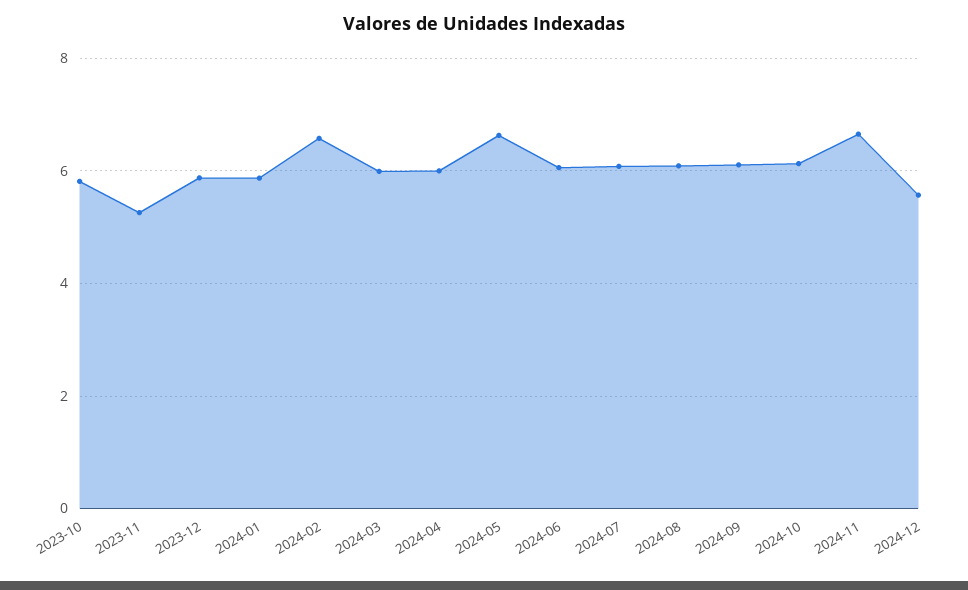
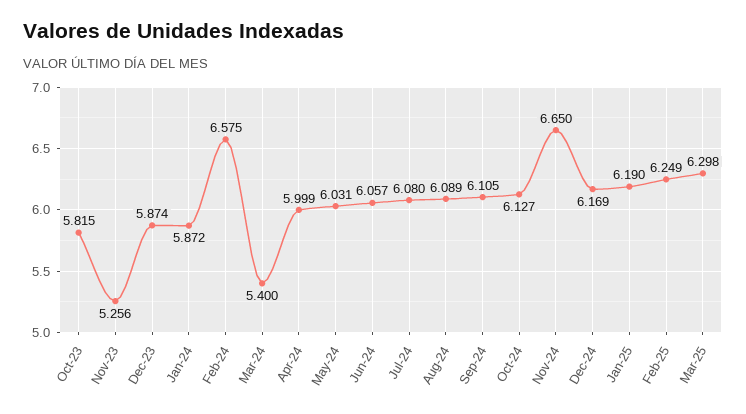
2024-03: 6 -> 5.4
2024-05: 6.6 -> 6.031
2024-12: 5.6 -> 6.169
Jan-25: none -> 6.19
Feb-25: none -> 6.249
Mar-25: none -> 6.298

